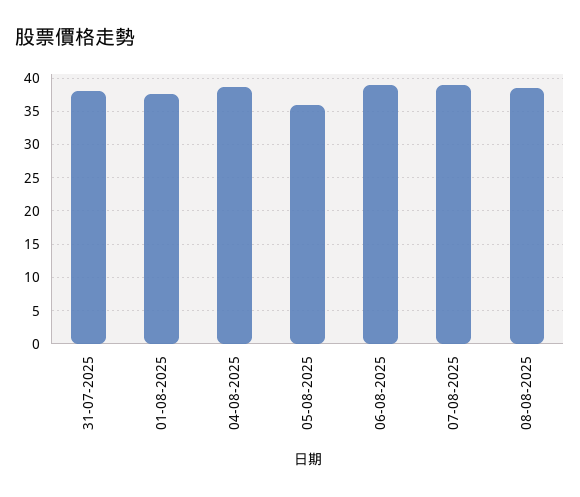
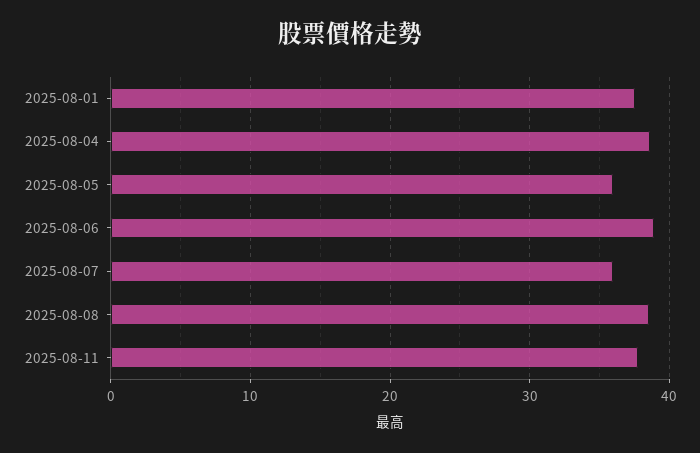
31-07-2025: 38 -> none
07-08-2025: 39 -> 36
2025-08-11: none -> 38

